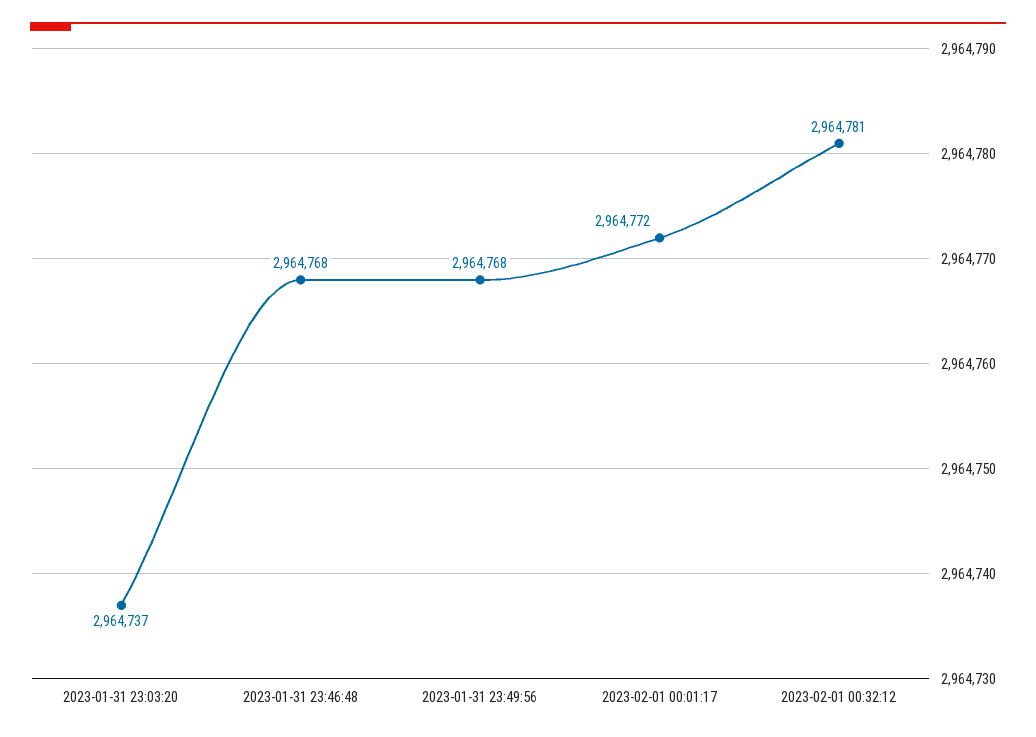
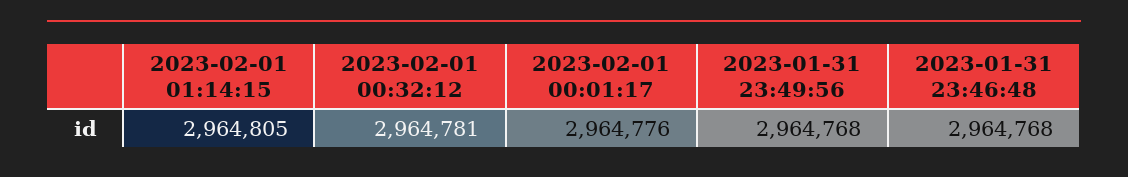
2023-01-31 23:03:20: 2964737 -> none
2023-02-01 00:01:17: 2964772 -> 2964776
2023-02-01 01:14:15: none -> 2964805

